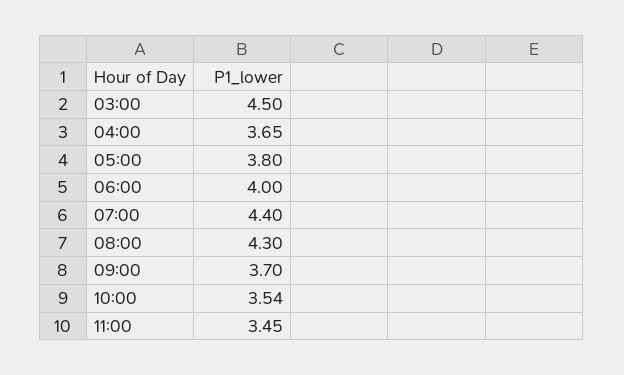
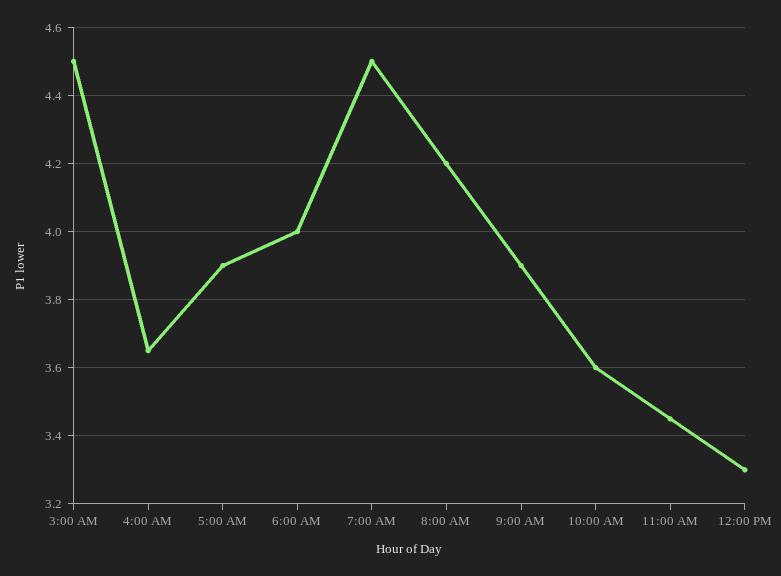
05:00: 3.8 -> 3.9
07:00: 4.4 -> 4.5
08:00: 4.3 -> 4.2
09:00: 3.7 -> 3.9
10:00: 3.54 -> 3.6
12:00 PM: none -> 3.3

